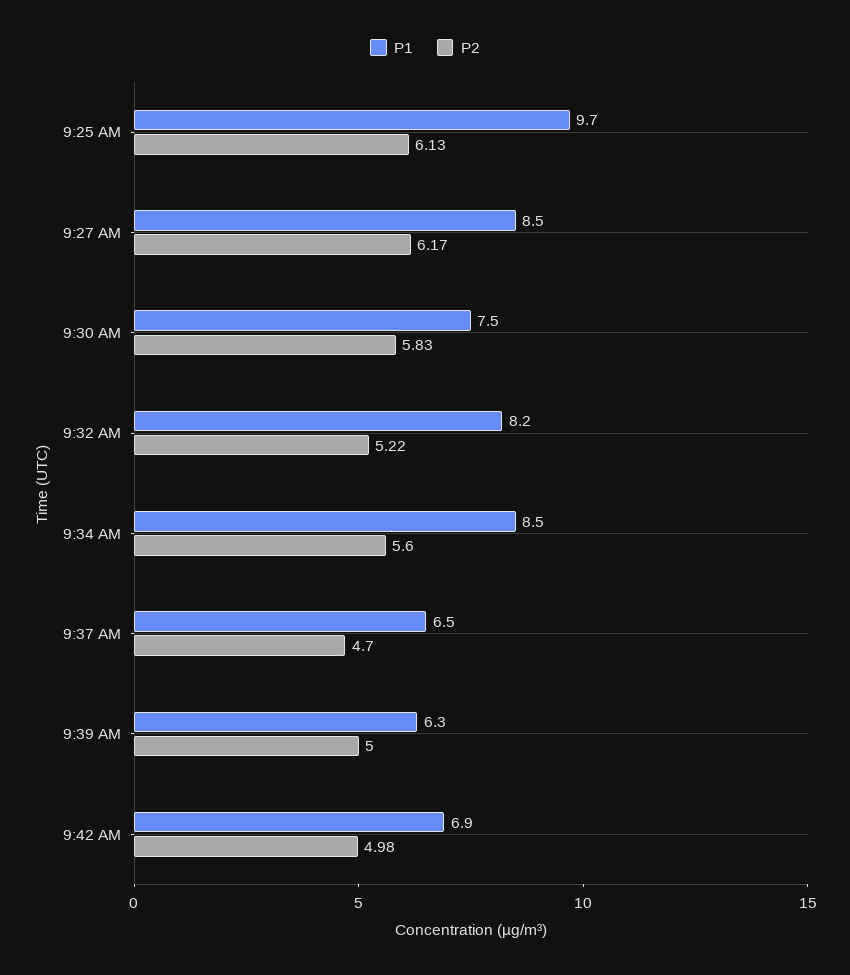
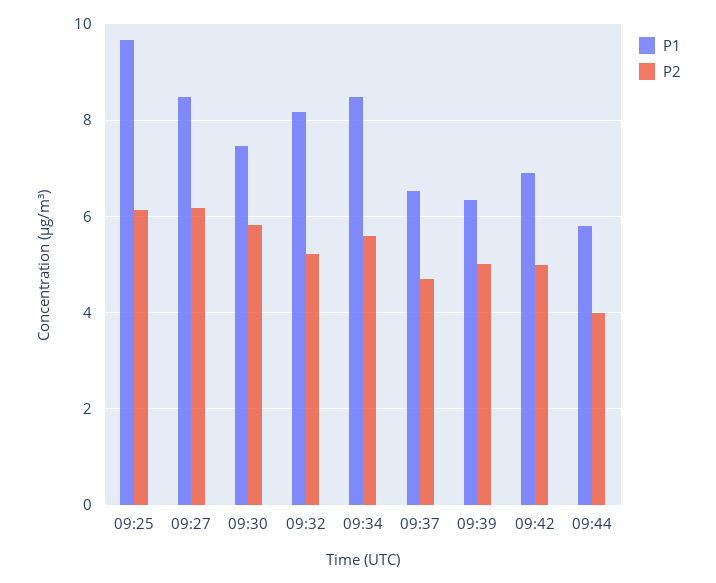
P1, 09:44: none -> 5.8
P2, 09:44: none -> 4

